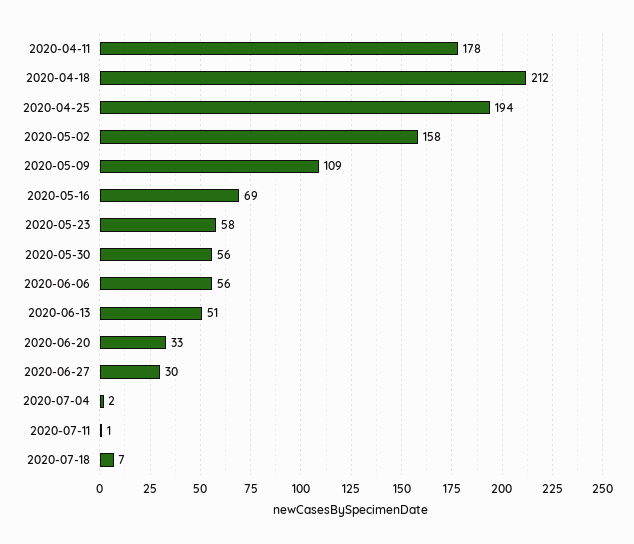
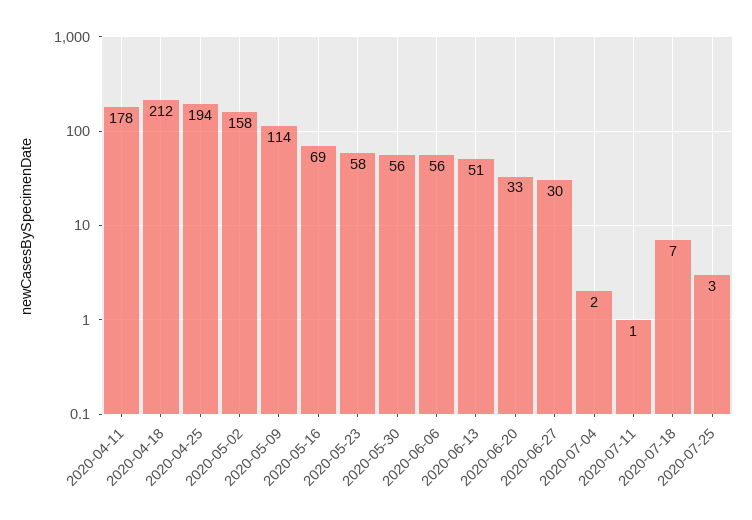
2020-05-09: 109 -> 114
2020-07-25: none -> 3

